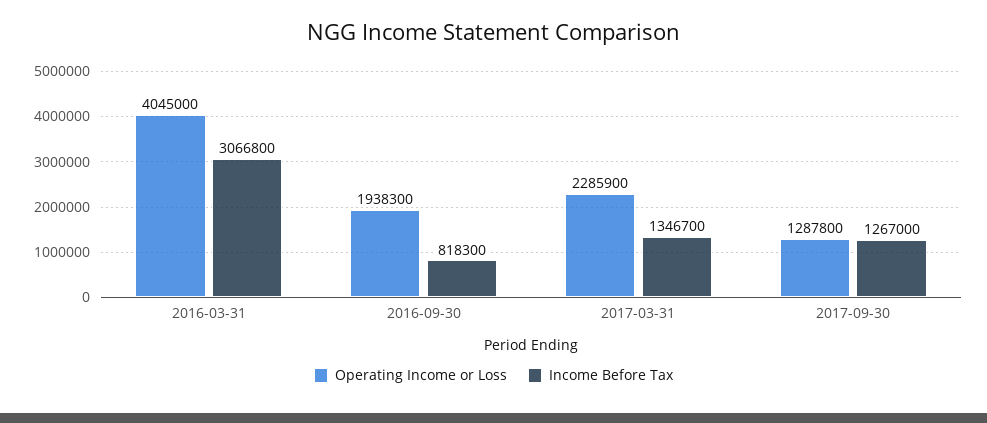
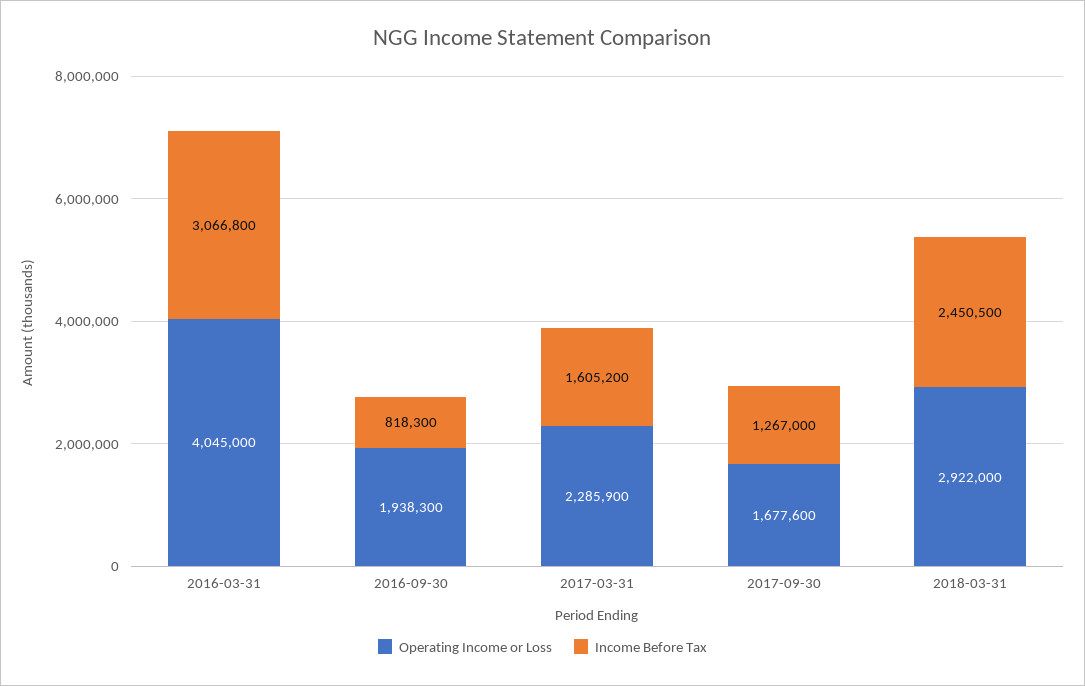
Income Before Tax, 2017-03-31: 1346700 -> 1605200
Operating Income or Loss, 2017-09-30: 1287800 -> 1677600
Operating Income or Loss, 2018-03-31: none -> 2922000
Income Before Tax, 2018-03-31: none -> 2450500

